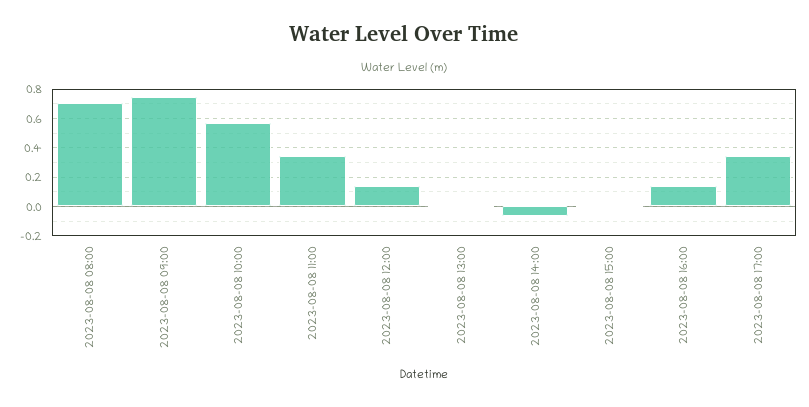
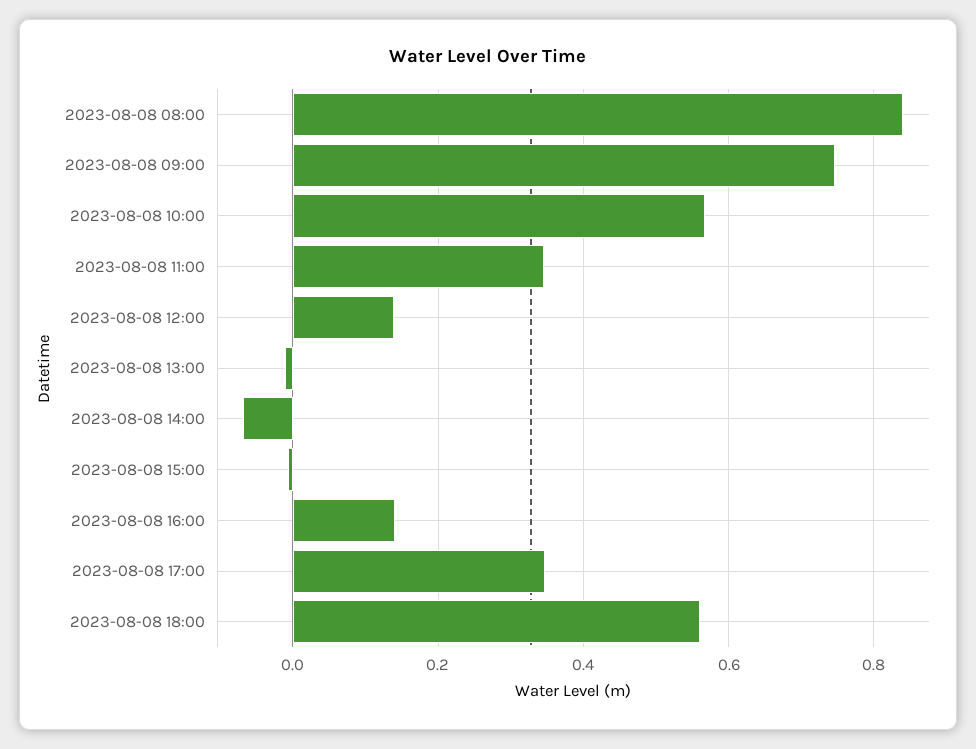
2023-08-08 08:00: 0.7 -> 0.84
2023-08-08 18:00: none -> 0.56

